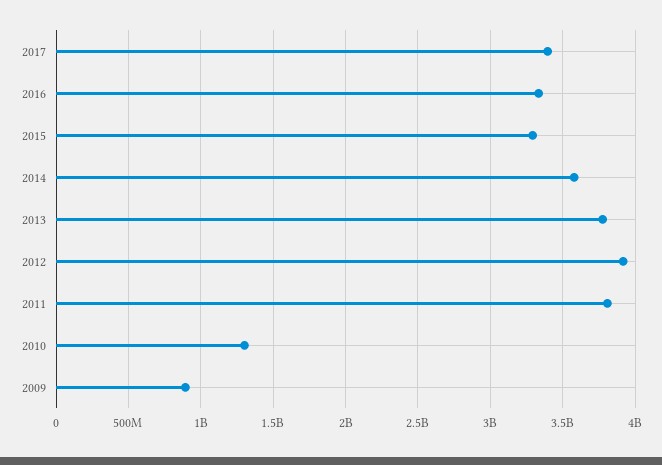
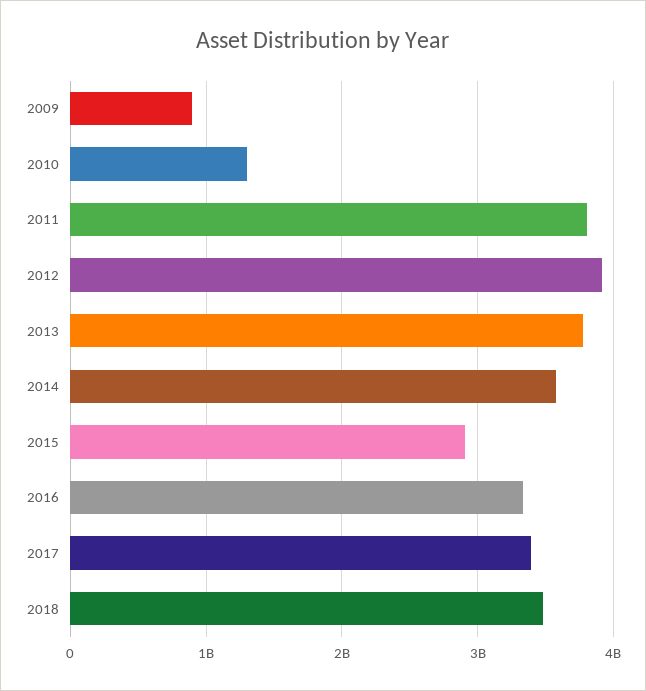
2015: 3300000000 -> 2900000000
2018: none -> 3500000000

